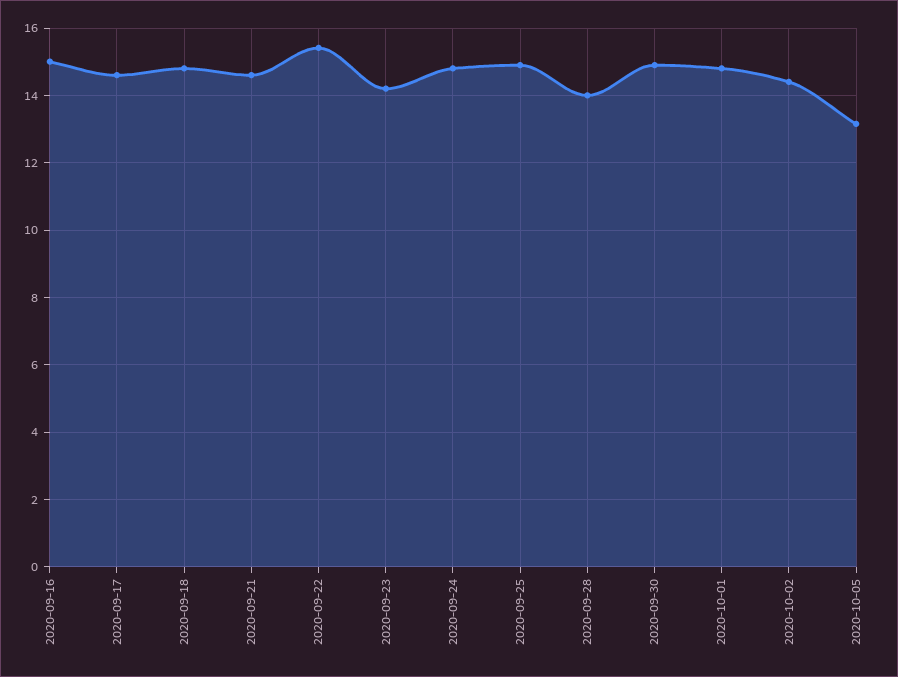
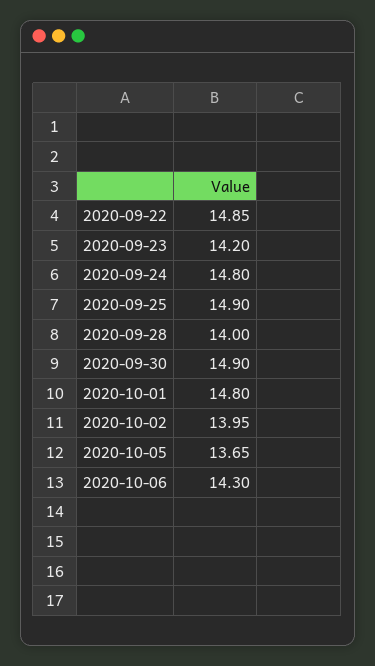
2020-09-16: 15 -> none
2020-09-17: 14.6 -> none
2020-09-18: 14.8 -> none
2020-09-21: 14.6 -> none
2020-09-22: 15.4 -> 14.85
2020-10-02: 14.4 -> 13.95
2020-10-05: 13.2 -> 13.65
2020-10-06: none -> 14.3

